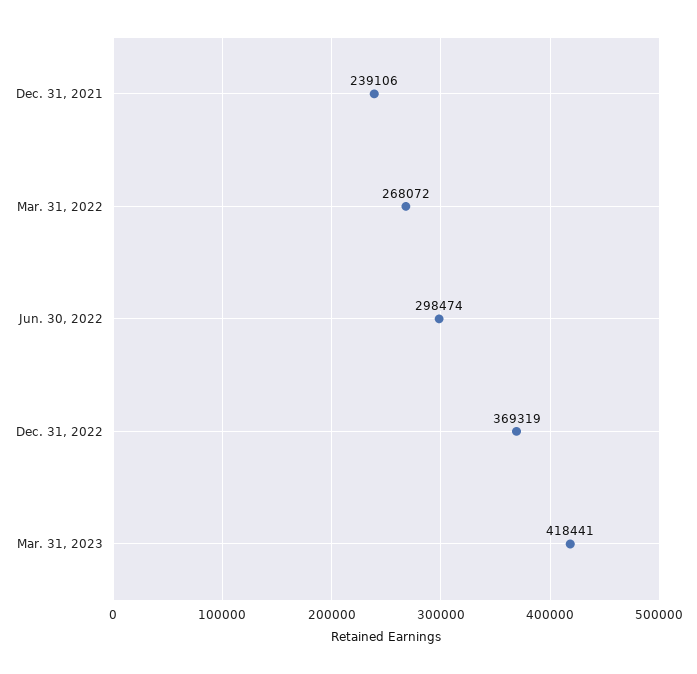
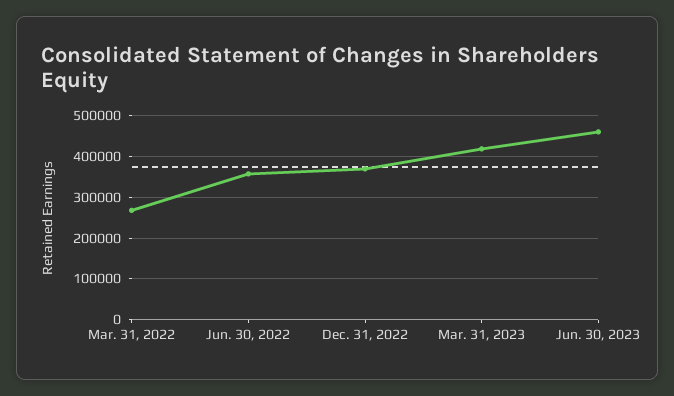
Dec. 31, 2021: 239106 -> none
Jun. 30, 2022: 298474 -> 360000
Jun. 30, 2023: none -> 460000

